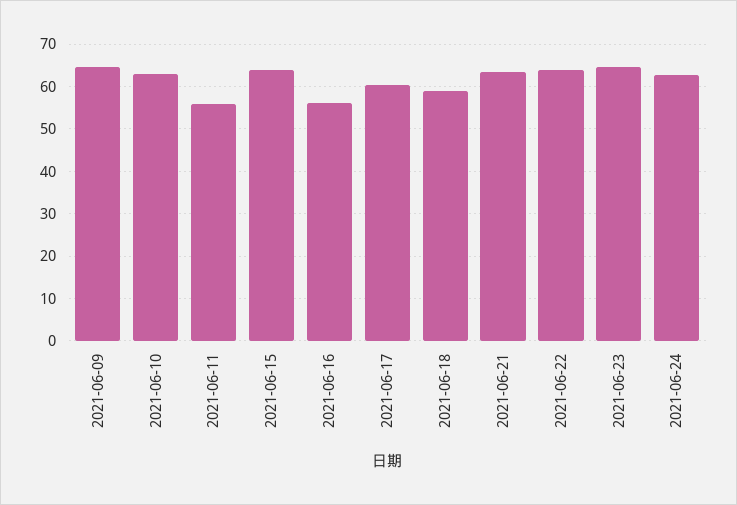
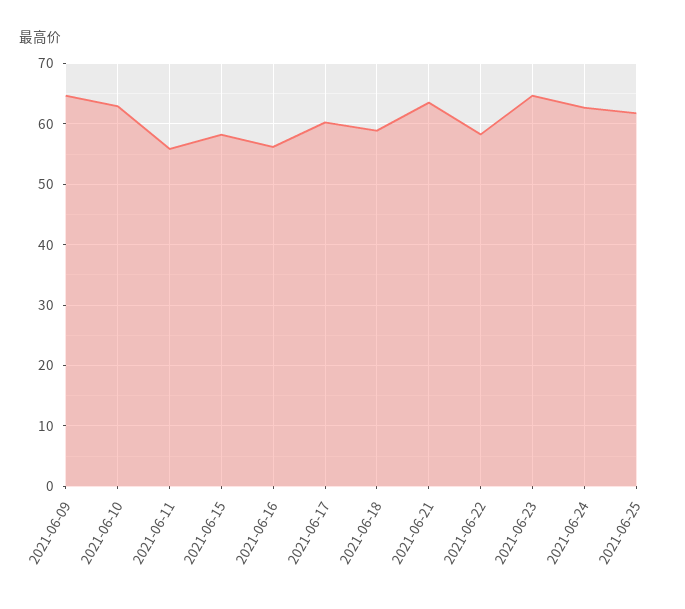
2021-06-15: 64 -> 58
2021-06-22: 64 -> 58
2021-06-25: none -> 62

